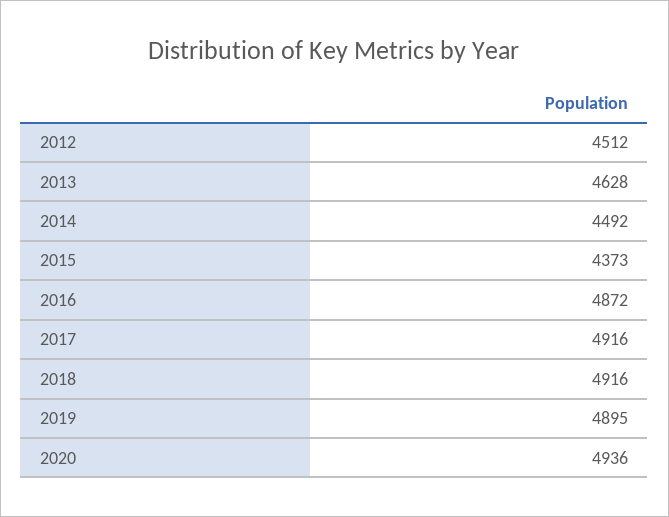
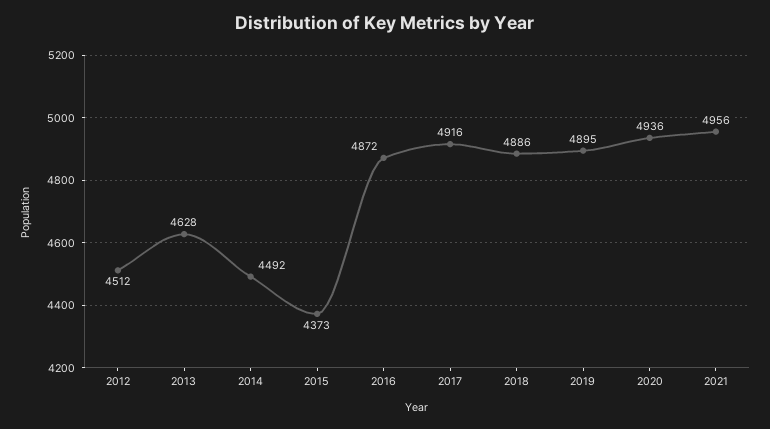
2018: 4916 -> 4886
2021: none -> 4956

